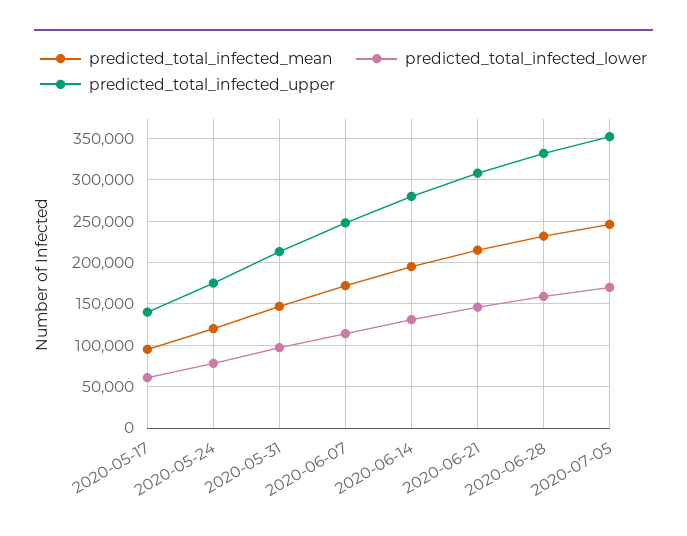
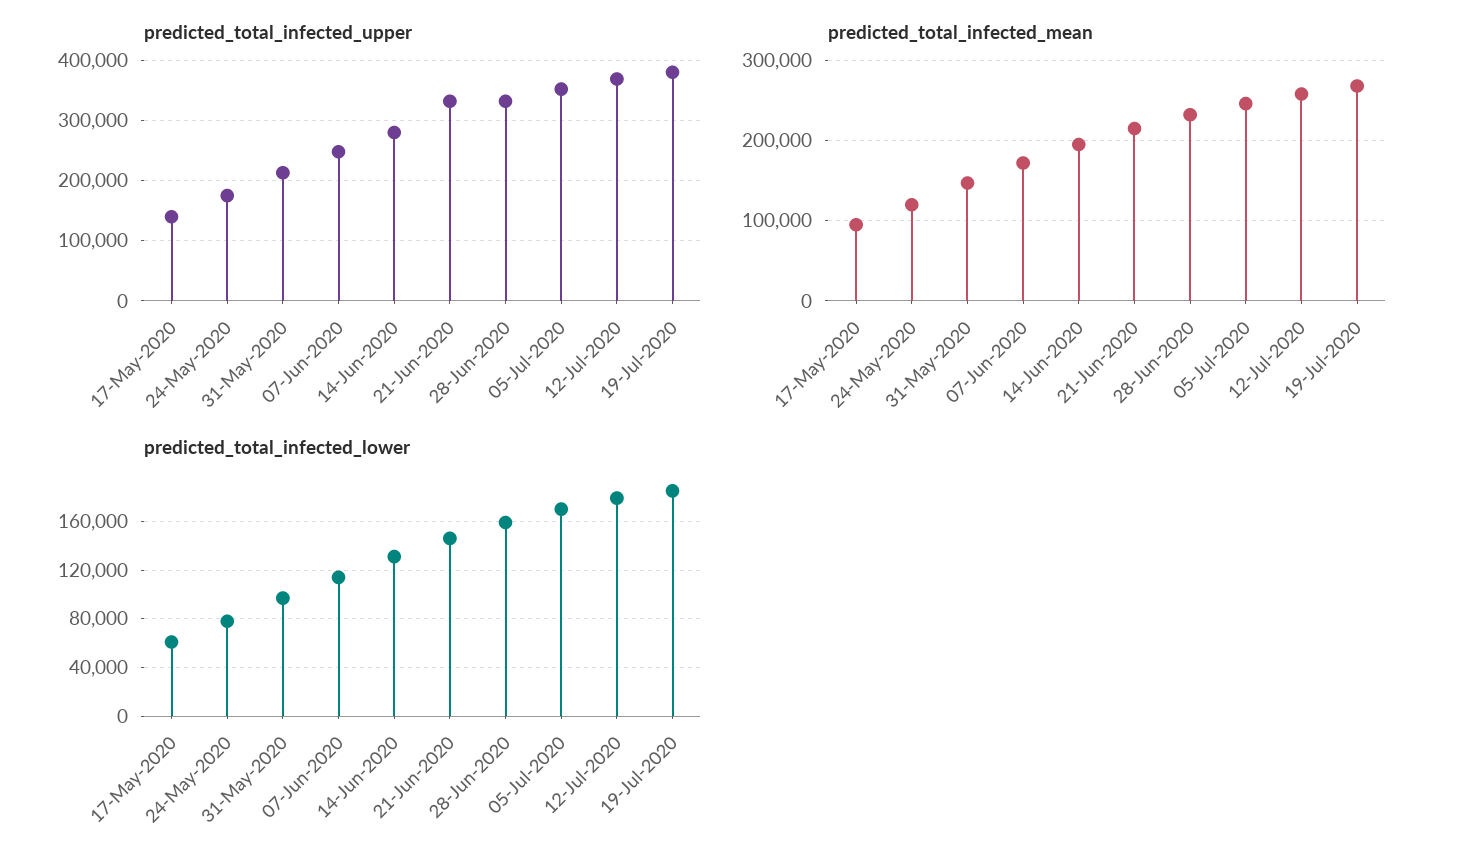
predicted_total_infected_upper, 2020-06-21: 310000 -> 330000
predicted_total_infected_upper, 12-Jul-2020: none -> 370000
predicted_total_infected_upper, 19-Jul-2020: none -> 380000
predicted_total_infected_mean, 12-Jul-2020: none -> 260000
predicted_total_infected_mean, 19-Jul-2020: none -> 270000
predicted_total_infected_lower, 12-Jul-2020: none -> 180000
predicted_total_infected_lower, 19-Jul-2020: none -> 185000

